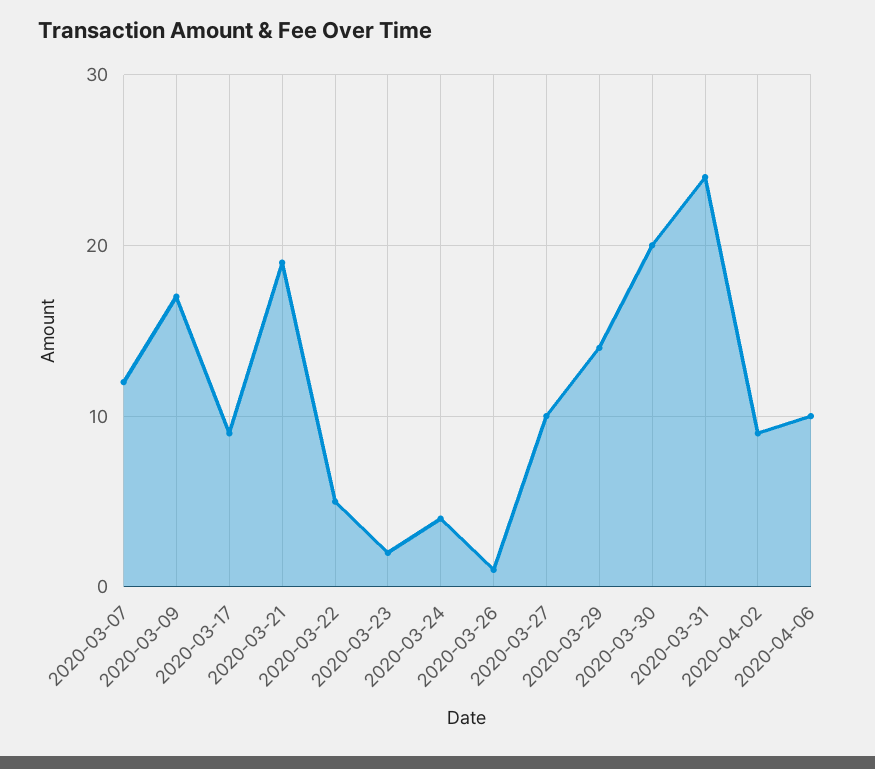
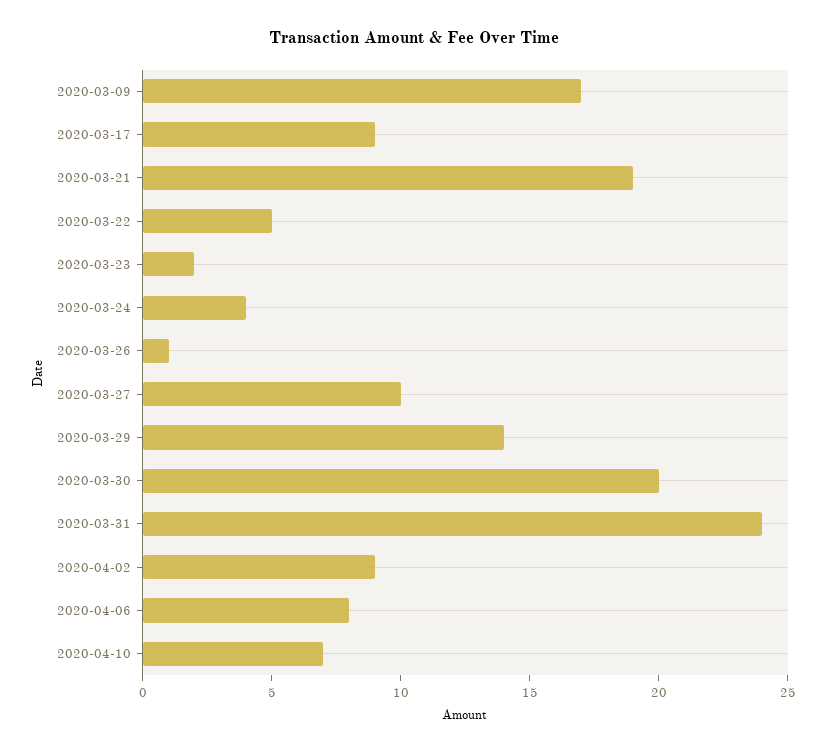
2020-03-07: 12 -> none
2020-04-06: 10 -> 8
2020-04-10: none -> 7

